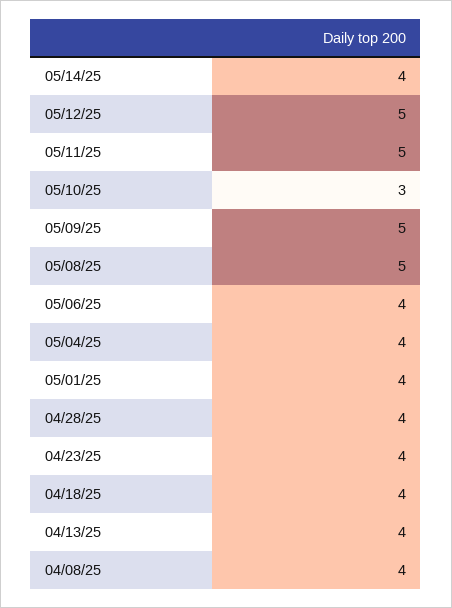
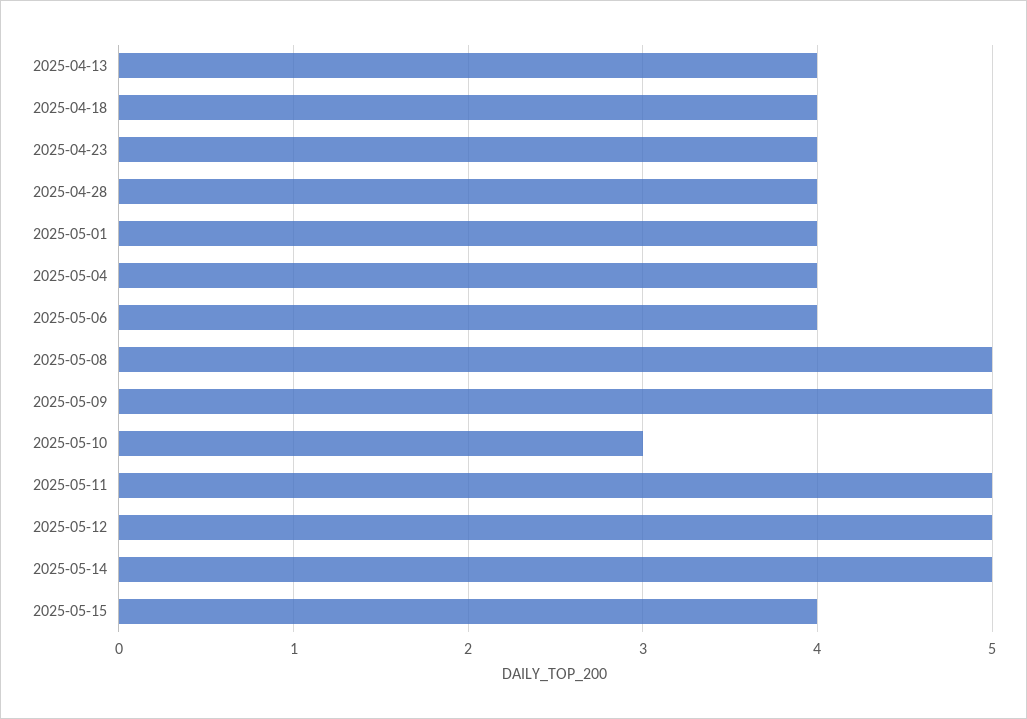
05/14/25: 4 -> 5
04/08/25: 4 -> none
2025-05-15: none -> 4

